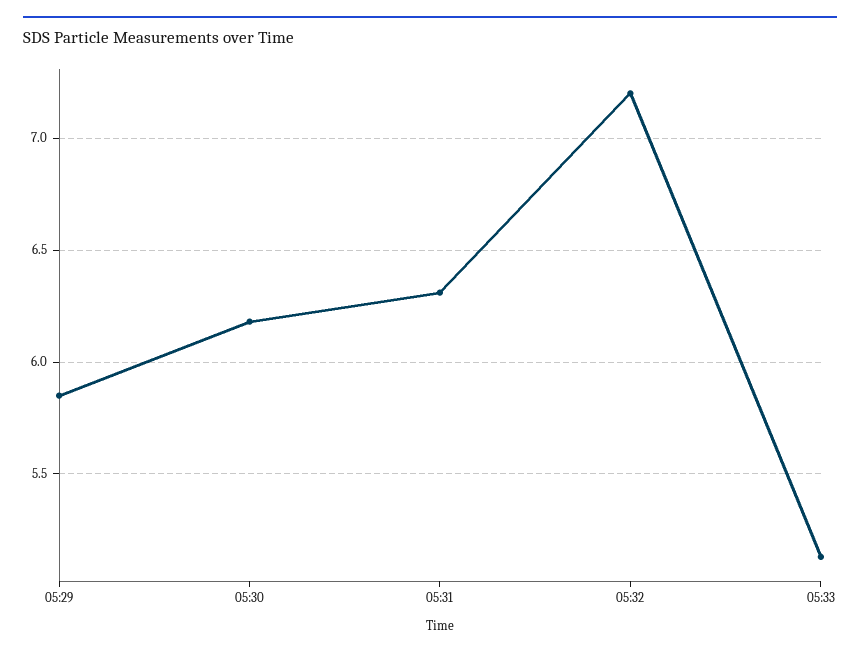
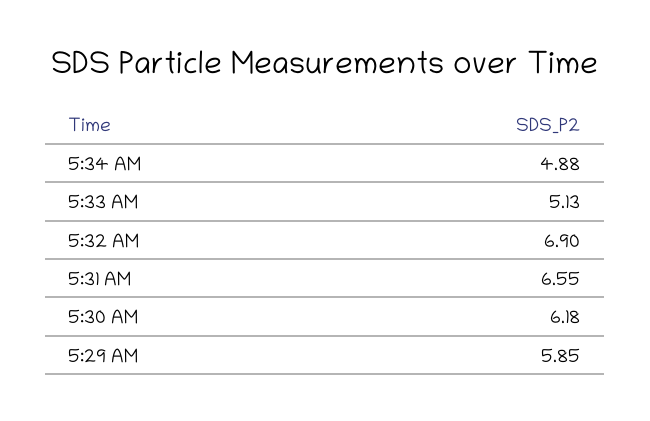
05:31: 6.3 -> 6.55
05:32: 7.2 -> 6.9
5:34 AM: none -> 4.88

